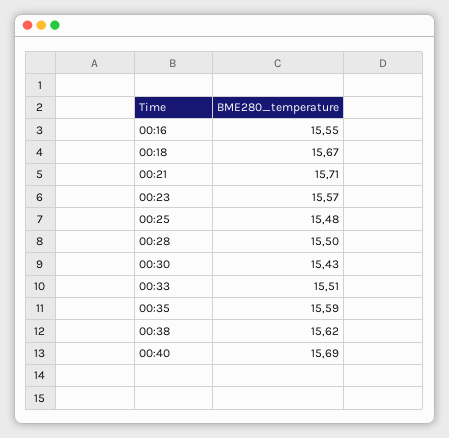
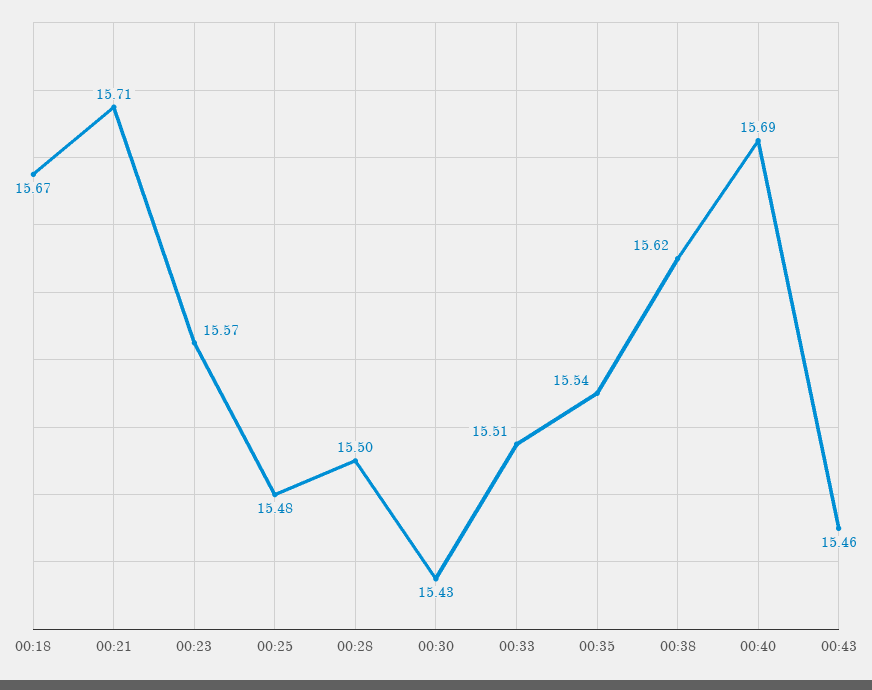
00:16: 15.55 -> none
00:35: 15.59 -> 15.54
00:43: none -> 15.46

